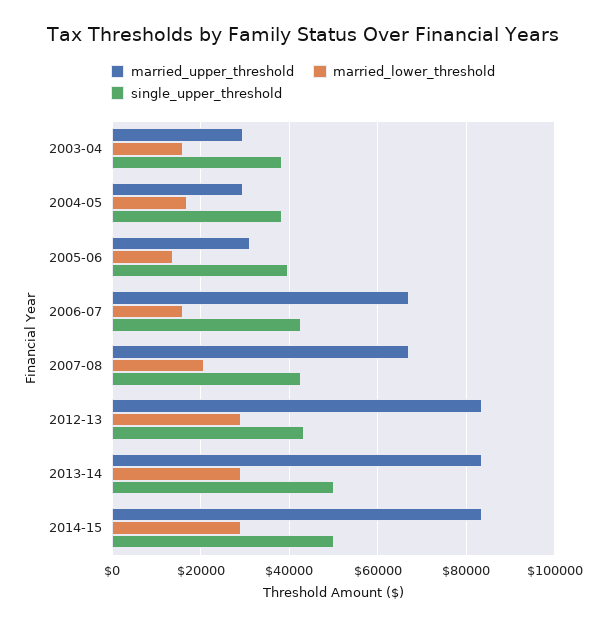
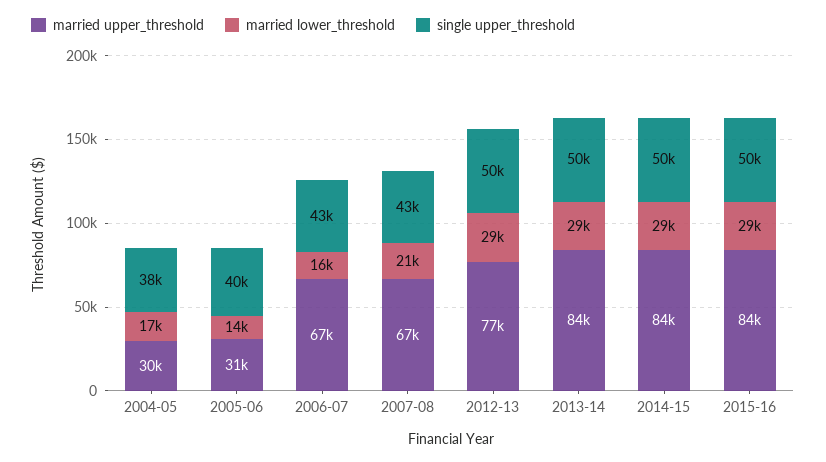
married_upper_threshold, 2003-04: 30000 -> none
married_lower_threshold, 2003-04: 16000 -> none
single_upper_threshold, 2003-04: 38000 -> none
married_upper_threshold, 2012-13: 84000 -> 77000
single_upper_threshold, 2012-13: 44000 -> 50000
married_upper_threshold, 2015-16: none -> 84000
married_lower_threshold, 2015-16: none -> 29000
single_upper_threshold, 2015-16: none -> 50000

